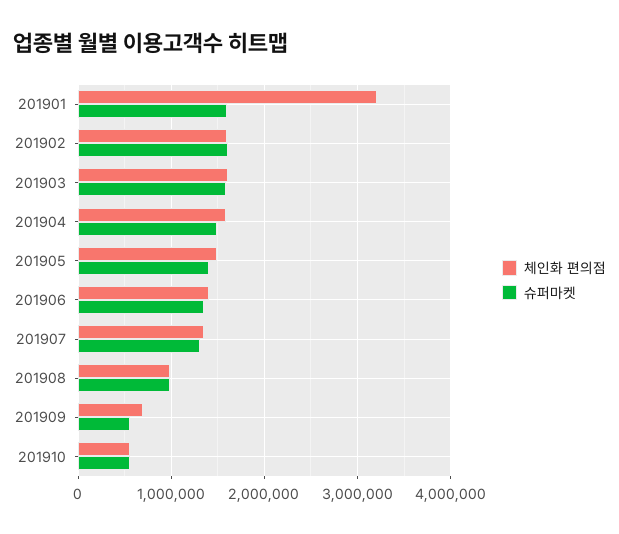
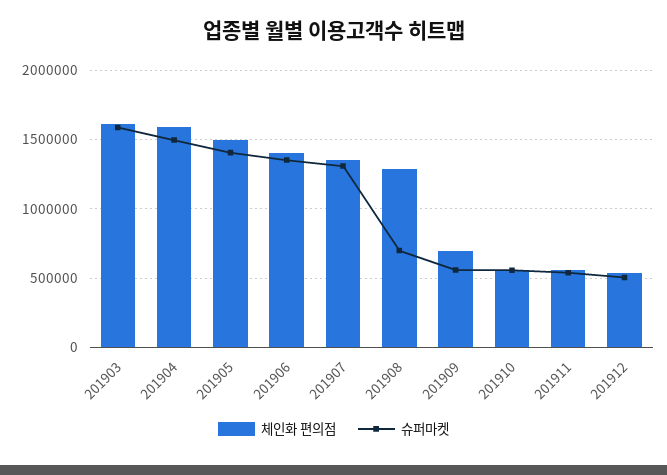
체인화 편의점, 201901: 3200000 -> none
슈퍼마켓, 201901: 1600000 -> none
체인화 편의점, 201902: 1600000 -> none
슈퍼마켓, 201902: 1600000 -> none
체인화 편의점, 201908: 1000000 -> 1300000
슈퍼마켓, 201908: 1000000 -> 700000
체인화 편의점, 201911: none -> 550000
슈퍼마켓, 201911: none -> 550000
체인화 편의점, 201912: none -> 550000
슈퍼마켓, 201912: none -> 500000

